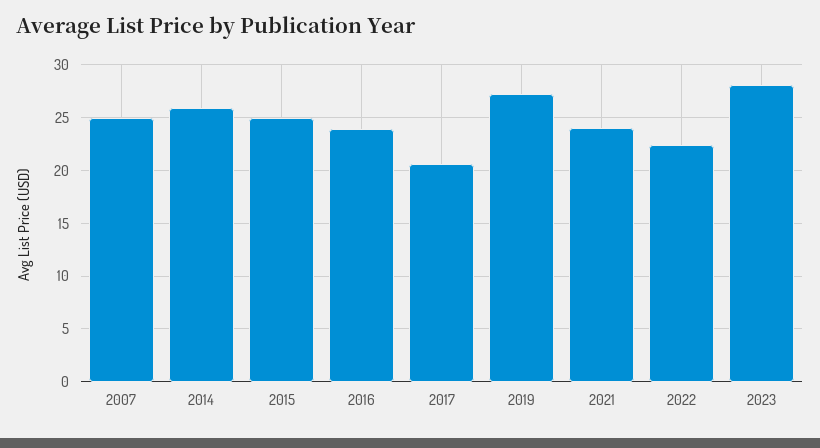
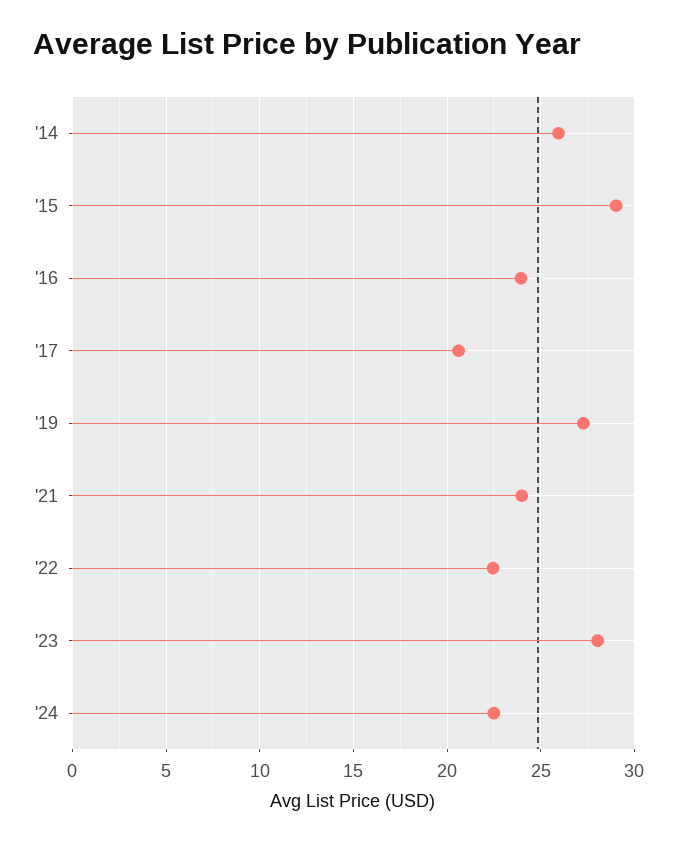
2007: 25 -> none
2015: 25 -> 29
'24: none -> 22.5

